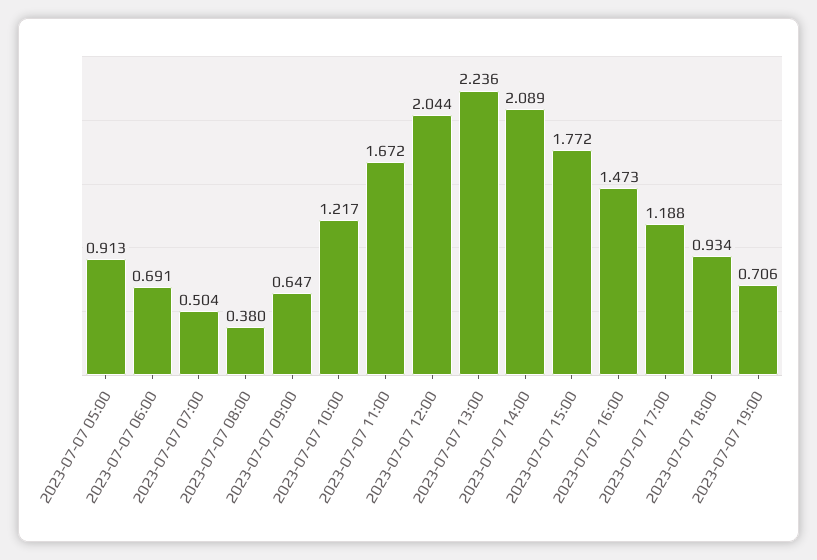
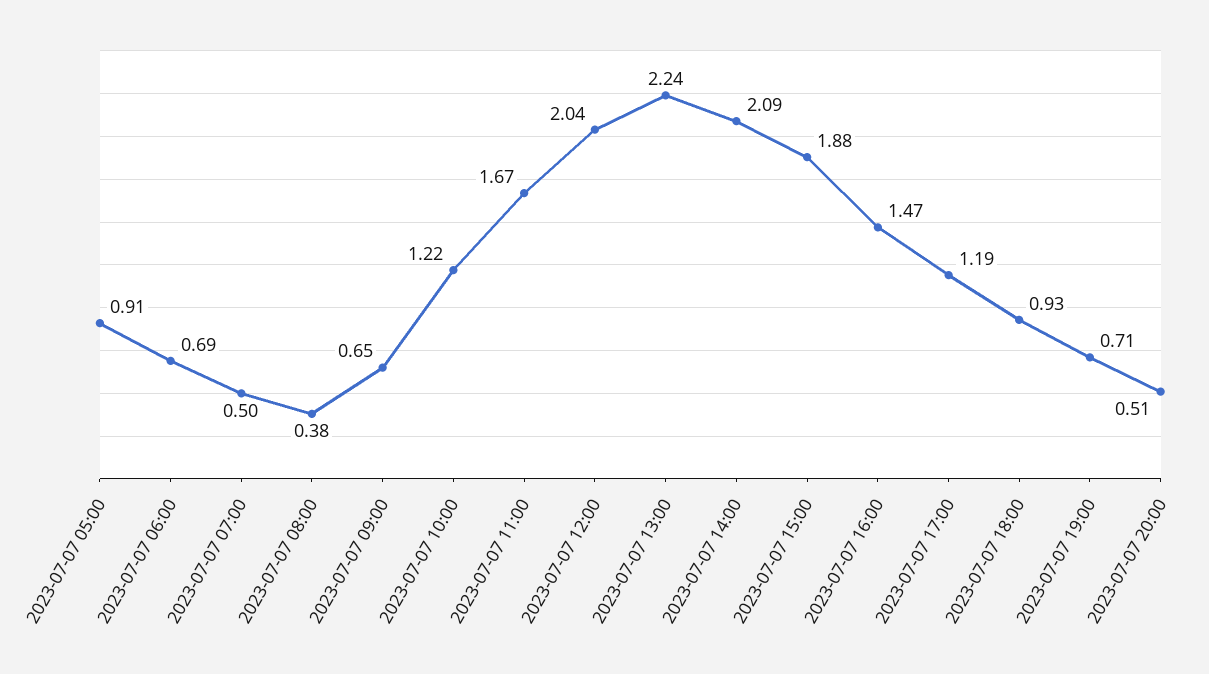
2023-07-07 15:00: 1.772 -> 1.88
2023-07-07 20:00: none -> 0.51

